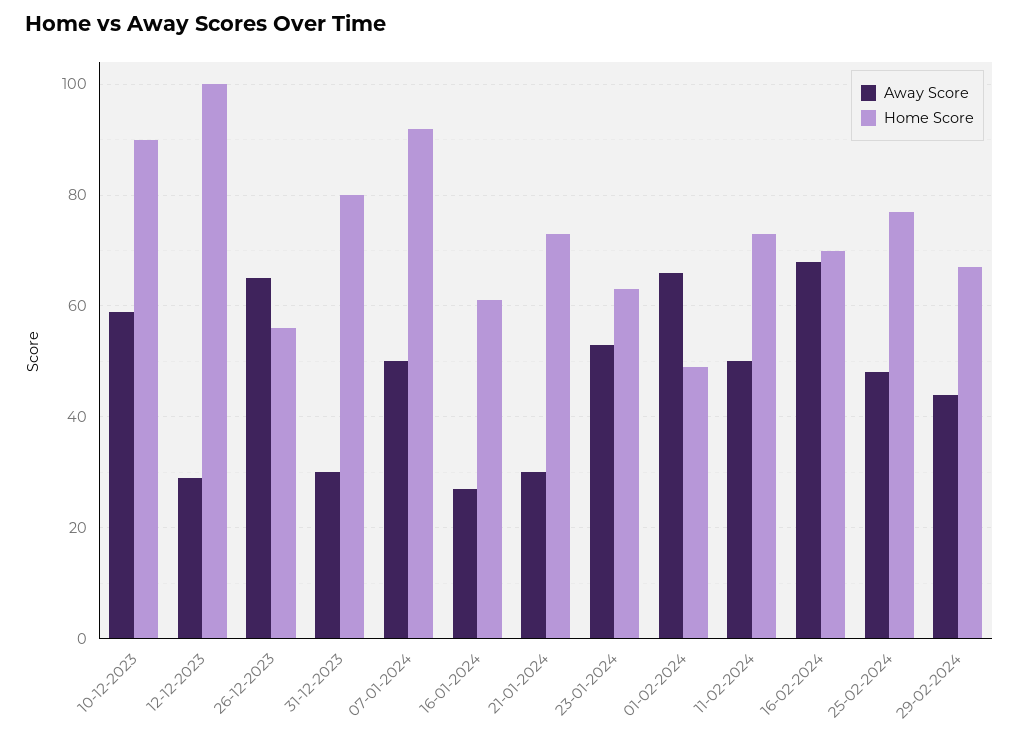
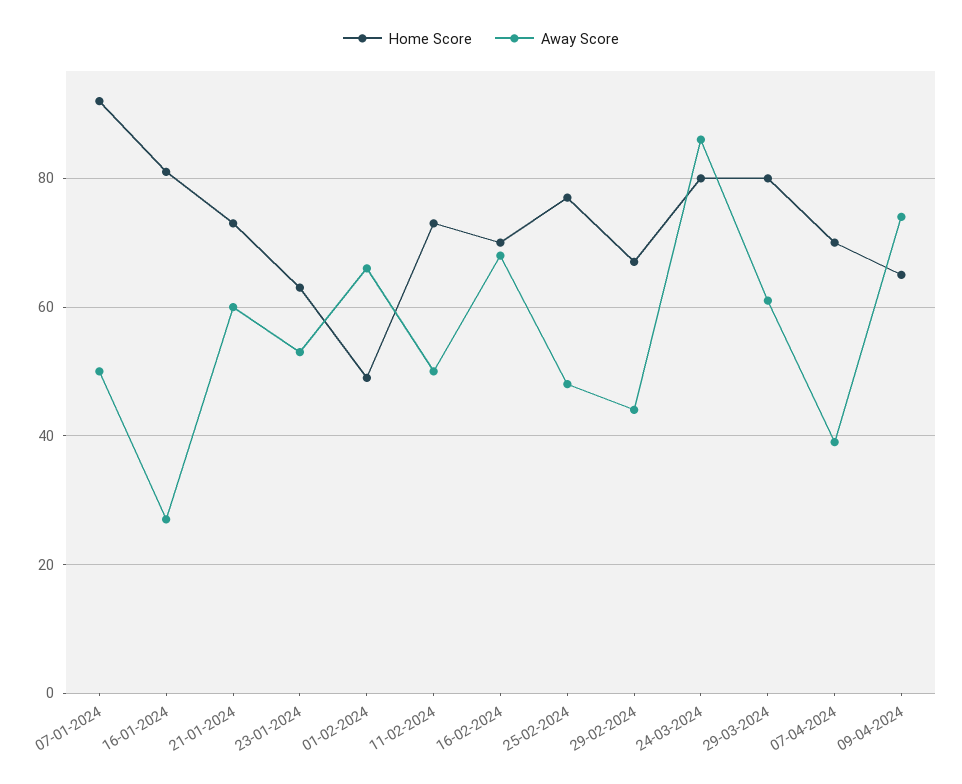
Away Score, 10-12-2023: 60 -> none
Home Score, 10-12-2023: 90 -> none
Away Score, 12-12-2023: 30 -> none
Home Score, 12-12-2023: 100 -> none
Away Score, 26-12-2023: 65 -> none
Home Score, 26-12-2023: 55 -> none
Away Score, 31-12-2023: 30 -> none
Home Score, 31-12-2023: 80 -> none
Home Score, 16-01-2024: 60 -> 80
Away Score, 21-01-2024: 30 -> 60
Home Score, 24-03-2024: none -> 80
Away Score, 24-03-2024: none -> 85
Home Score, 29-03-2024: none -> 80
Away Score, 29-03-2024: none -> 60
Home Score, 07-04-2024: none -> 70
Away Score, 07-04-2024: none -> 40
Home Score, 09-04-2024: none -> 65
Away Score, 09-04-2024: none -> 75

